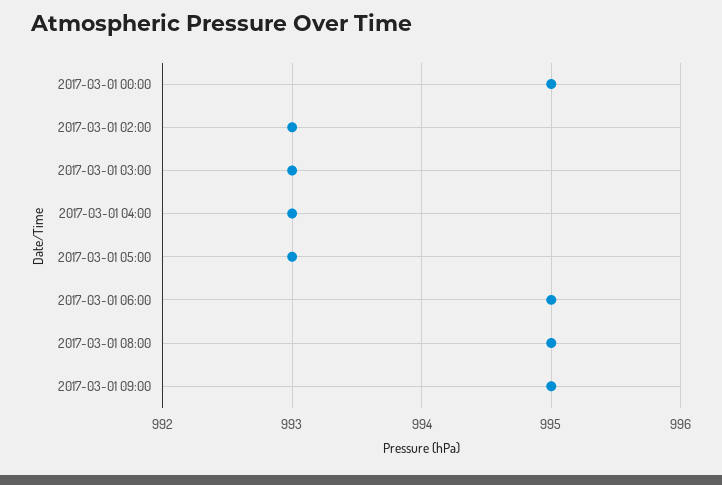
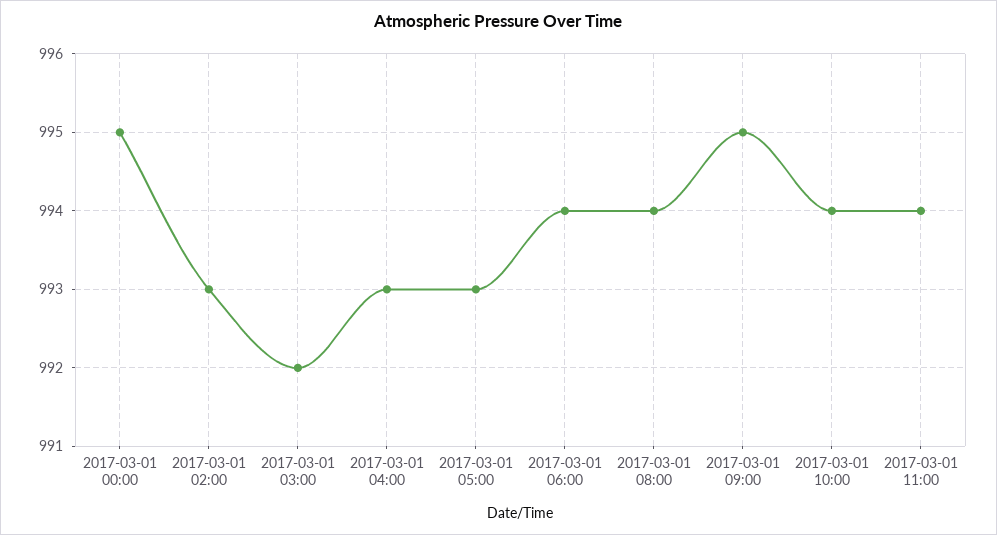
2017-03-01 03:00: 993 -> 992
2017-03-01 06:00: 995 -> 994
2017-03-01 08:00: 995 -> 994
2017-03-01 10:00: none -> 994
2017-03-01 11:00: none -> 994

